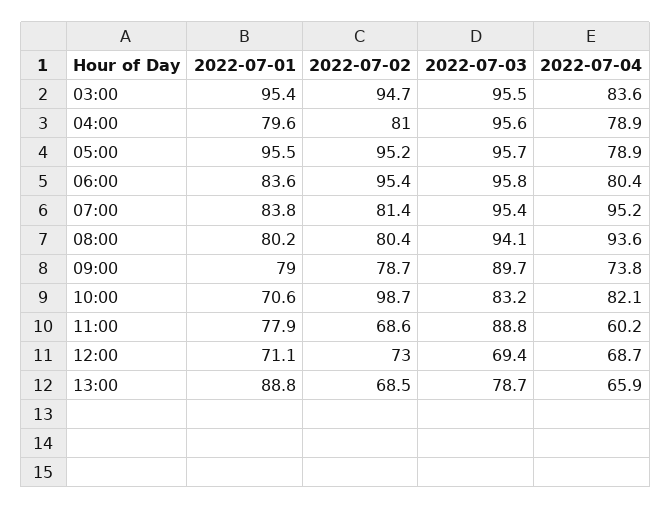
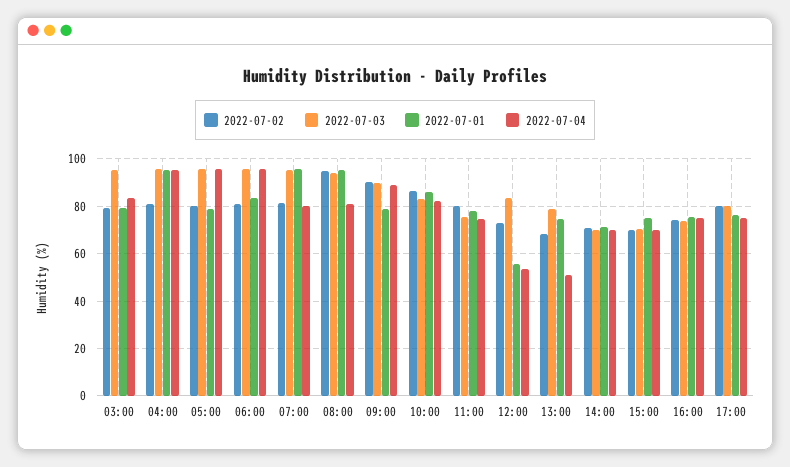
2022-07-01, 03:00: 95.4 -> 80
2022-07-02, 03:00: 94.7 -> 80
2022-07-01, 04:00: 79.6 -> 95
2022-07-04, 04:00: 78.9 -> 95
2022-07-01, 05:00: 95.5 -> 80
2022-07-02, 05:00: 95.2 -> 80
2022-07-04, 05:00: 78.9 -> 95
2022-07-02, 06:00: 95.4 -> 80
2022-07-04, 06:00: 80.4 -> 95
2022-07-01, 07:00: 83.8 -> 95
2022-07-04, 07:00: 95.2 -> 80
2022-07-01, 08:00: 80.2 -> 95
2022-07-02, 08:00: 80.4 -> 95
2022-07-04, 08:00: 93.6 -> 80
2022-07-02, 09:00: 78.7 -> 90
2022-07-04, 09:00: 73.8 -> 90
2022-07-01, 10:00: 70.6 -> 85
2022-07-02, 10:00: 98.7 -> 85
2022-07-02, 11:00: 68.6 -> 80
2022-07-03, 11:00: 88.8 -> 75
2022-07-04, 11:00: 60.2 -> 75
2022-07-01, 12:00: 71.1 -> 55
2022-07-03, 12:00: 69.4 -> 85
2022-07-04, 12:00: 68.7 -> 55
2022-07-01, 13:00: 88.8 -> 75
2022-07-04, 13:00: 65.9 -> 50
2022-07-02, 14:00: none -> 70
2022-07-03, 14:00: none -> 70
2022-07-01, 14:00: none -> 70
2022-07-04, 14:00: none -> 70
2022-07-02, 15:00: none -> 70
2022-07-03, 15:00: none -> 70
2022-07-01, 15:00: none -> 75
2022-07-04, 15:00: none -> 70
2022-07-02, 16:00: none -> 75
2022-07-03, 16:00: none -> 75
2022-07-01, 16:00: none -> 75
2022-07-04, 16:00: none -> 75
2022-07-02, 17:00: none -> 80
2022-07-03, 17:00: none -> 80
2022-07-01, 17:00: none -> 75
2022-07-04, 17:00: none -> 75

